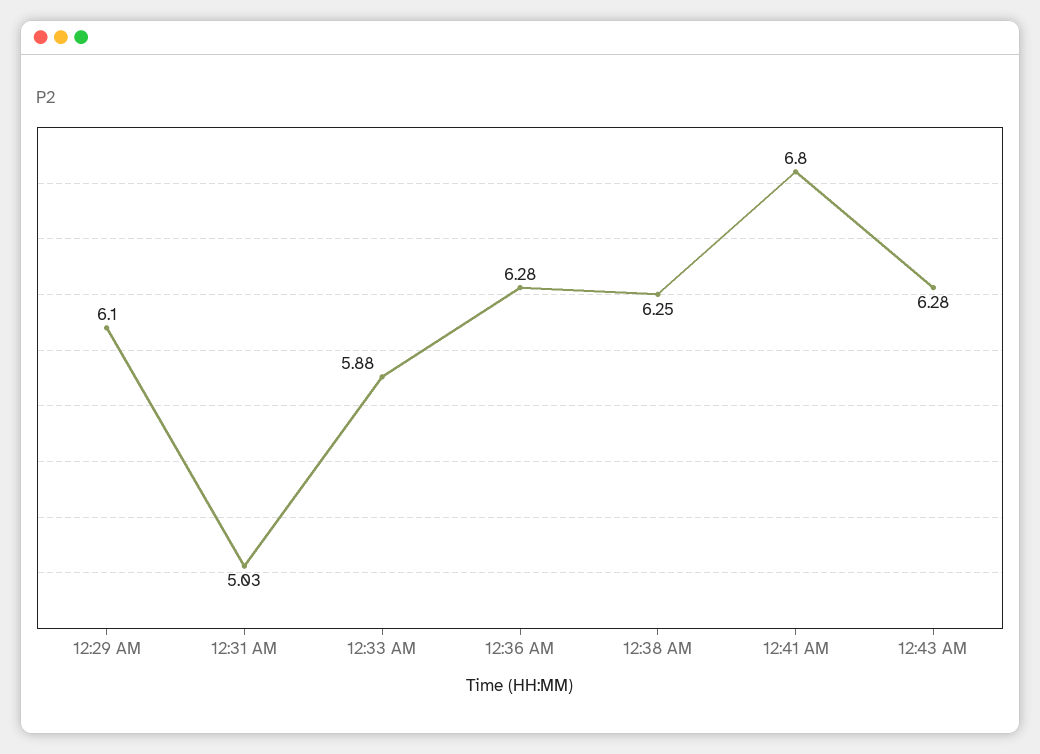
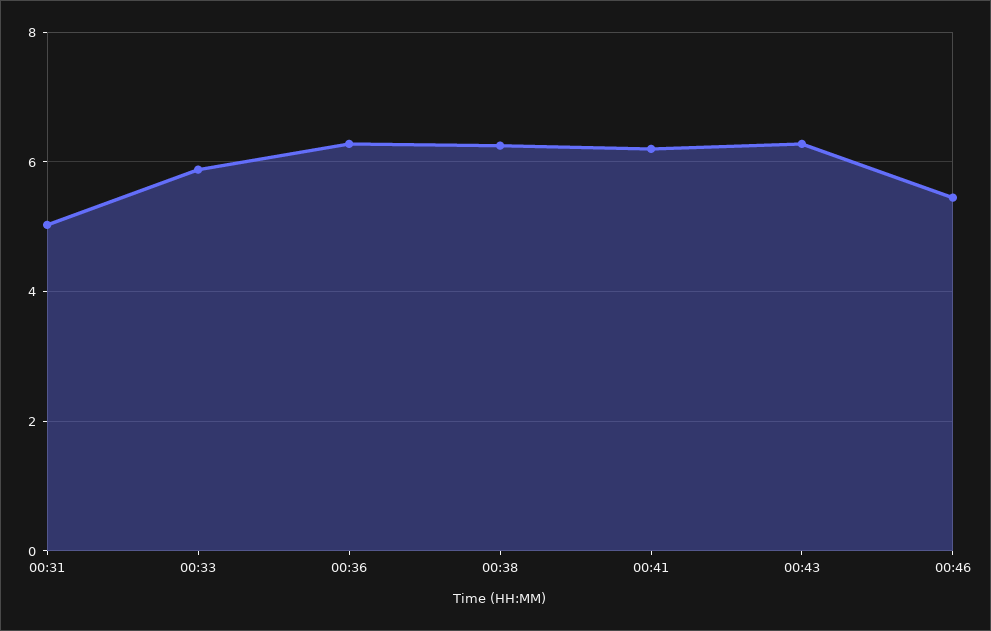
12:29 AM: 6.1 -> none
12:41 AM: 6.8 -> 6.2
00:46: none -> 5.4

